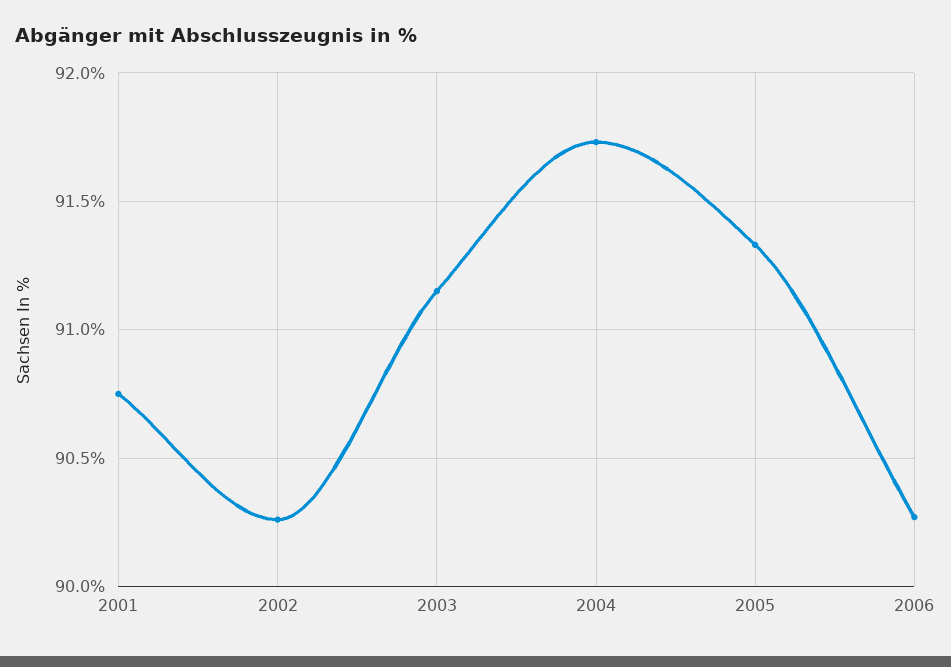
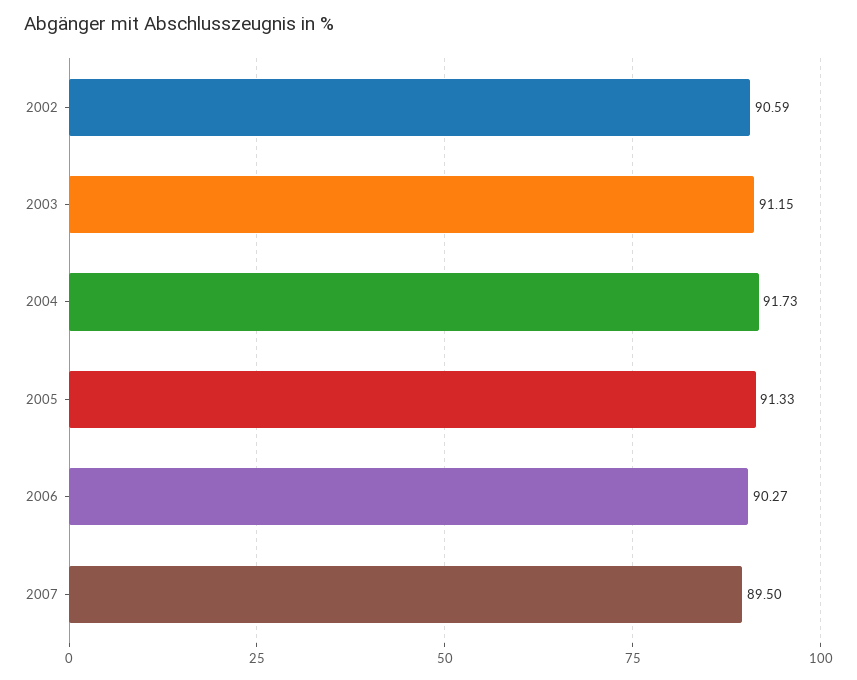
2001: 90.75 -> none
2002: 90.25 -> 90.59
2007: none -> 89.5

